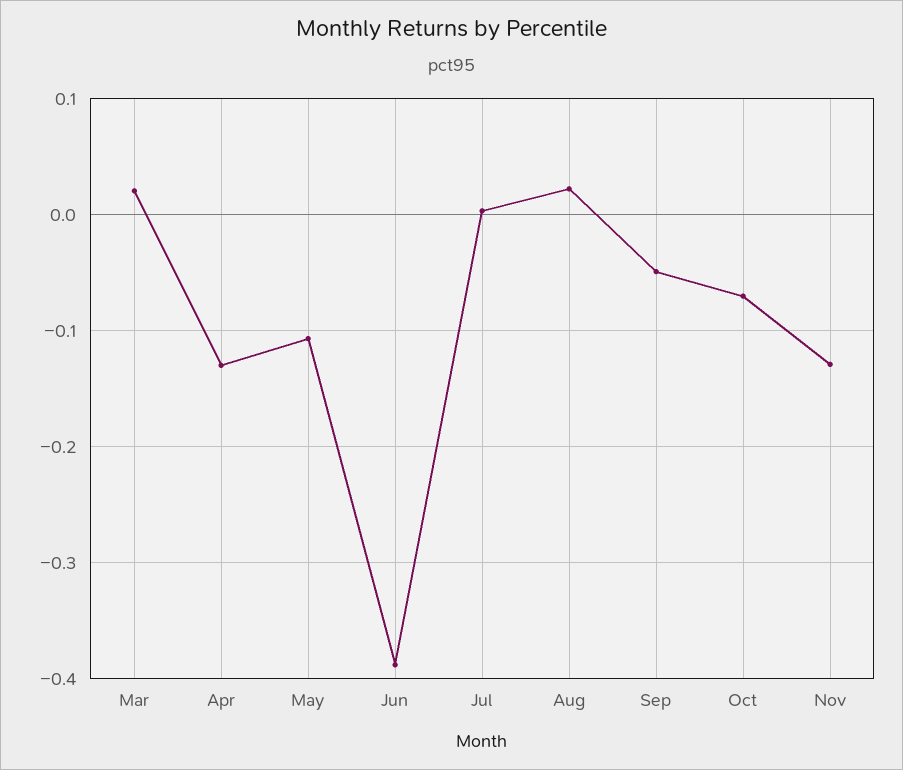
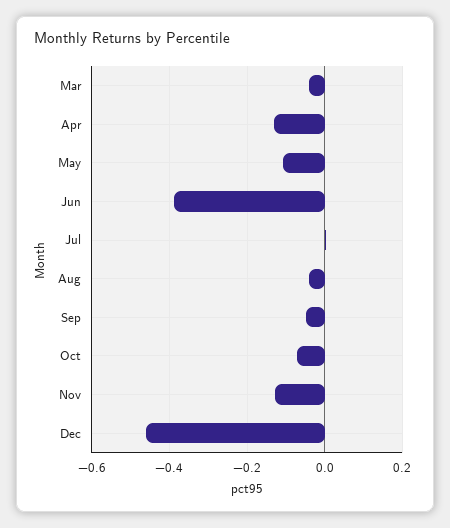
Mar: 0.02 -> -0.04
Aug: 0.02 -> -0.04
Dec: none -> -0.46

